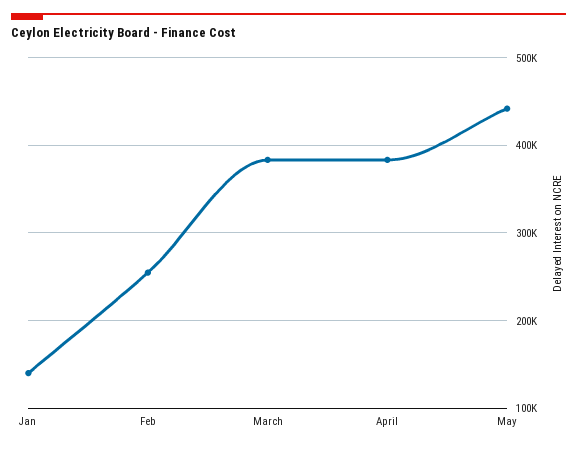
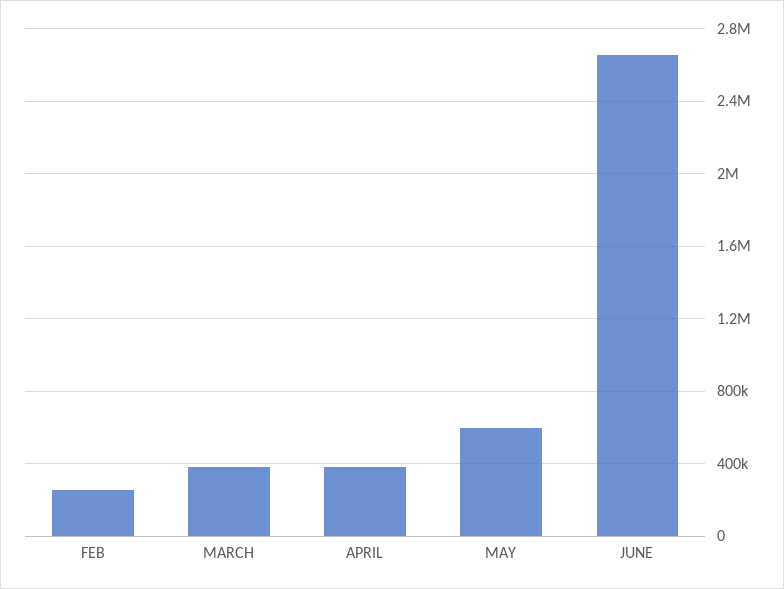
Jan: 140000 -> none
May: 440000 -> 600000
JUNE: none -> 2650000

